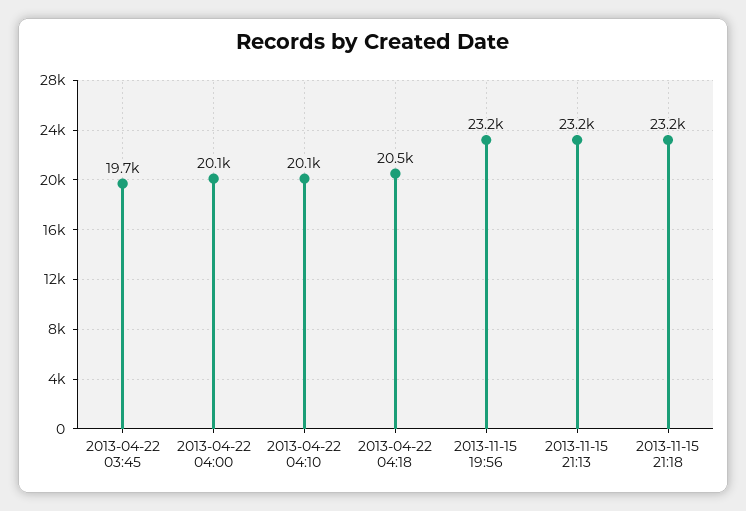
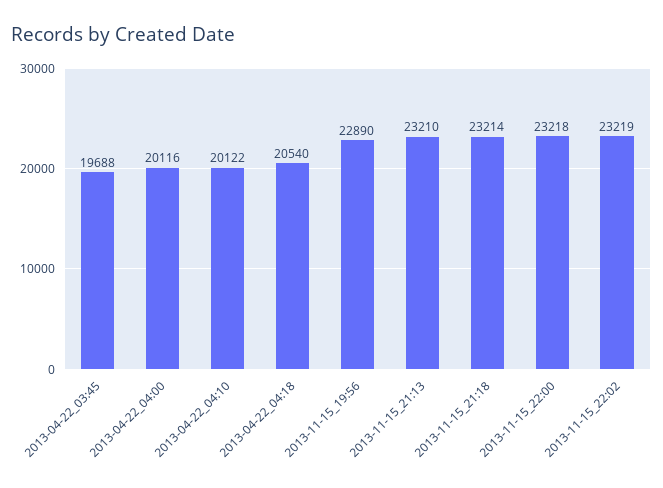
2013-11-15 19:56: 23200 -> 22890
2013-11-15_22:00: none -> 23218
2013-11-15_22:02: none -> 23219

